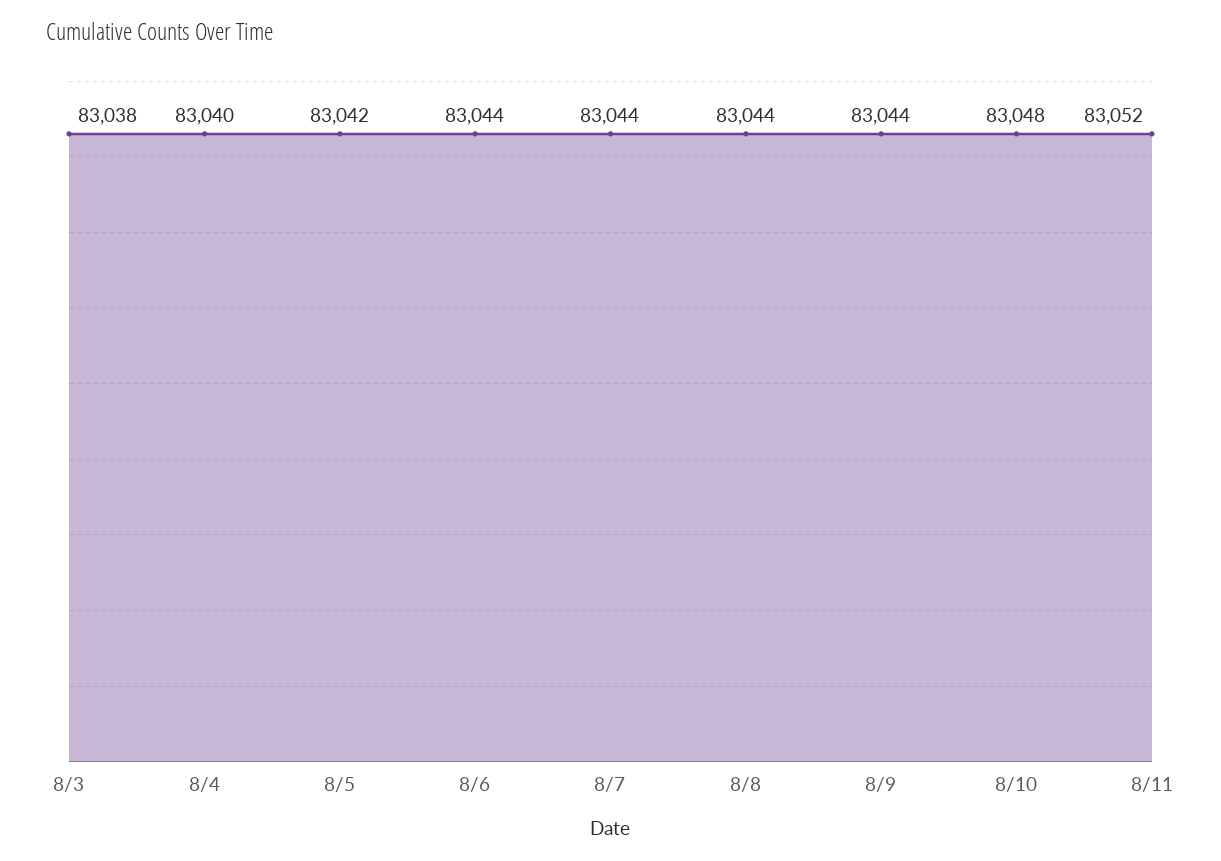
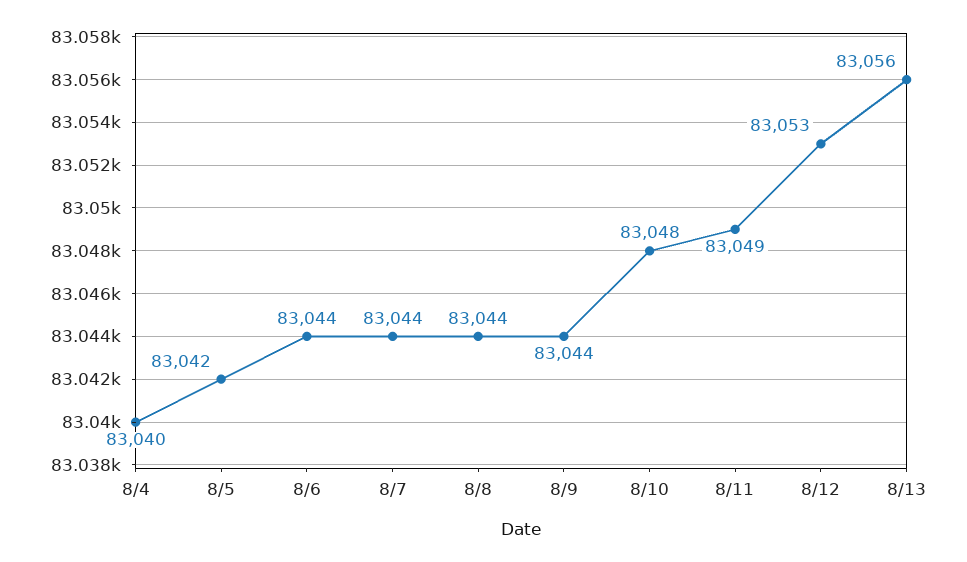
8/3: 83038 -> none
8/11: 83052 -> 83049
8/12: none -> 83053
8/13: none -> 83056

